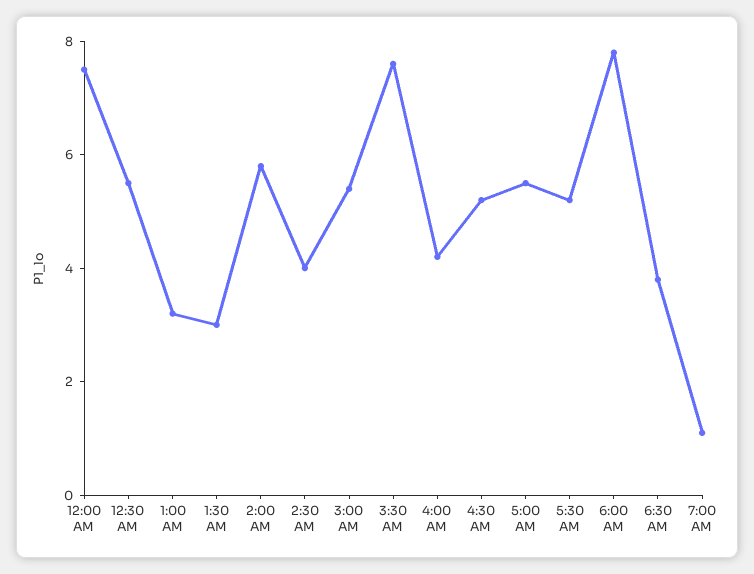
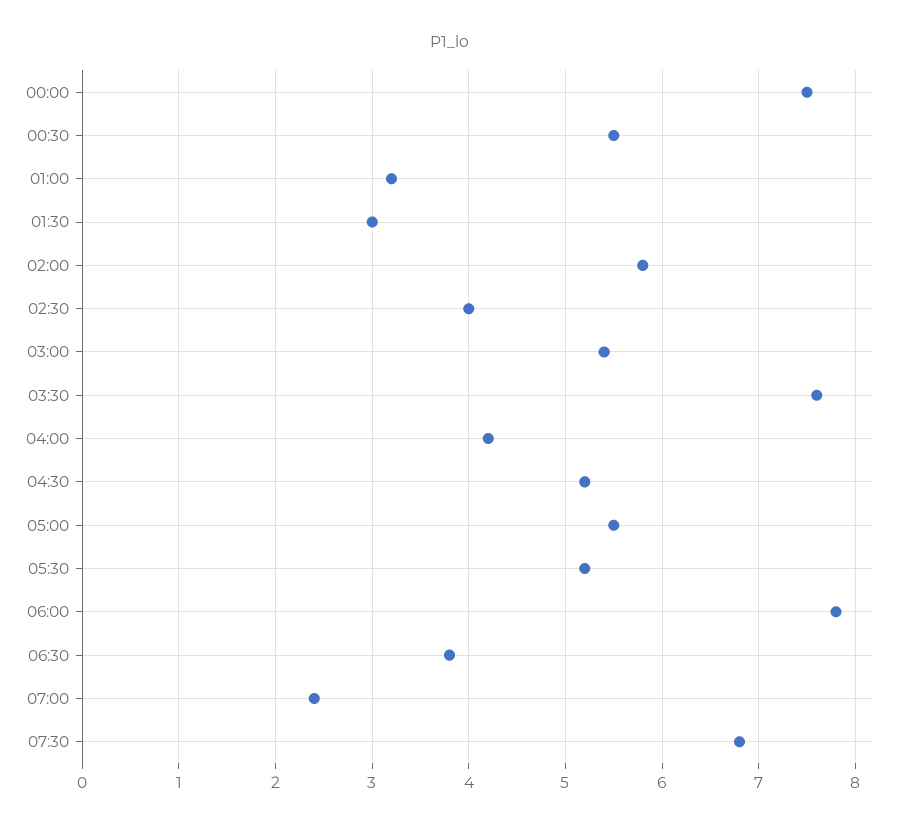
7:00 AM: 1 -> 2.4
07:30: none -> 6.8

